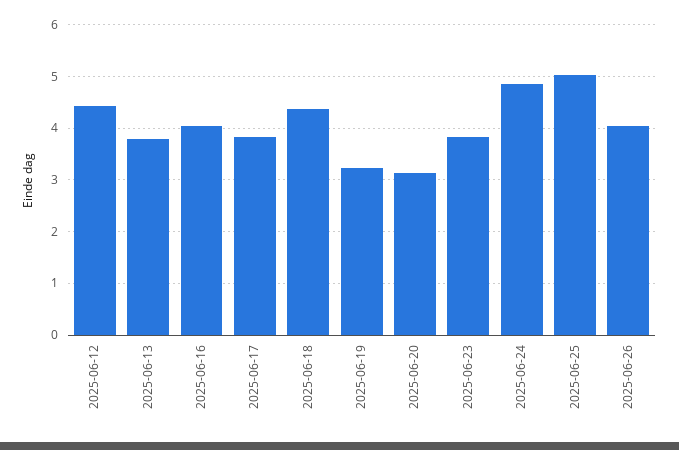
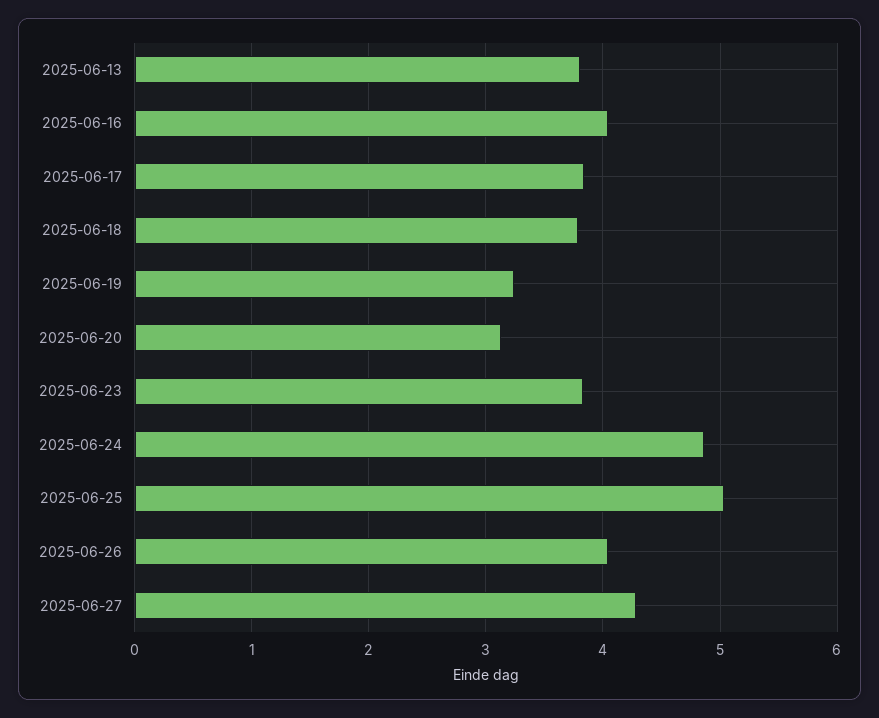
2025-06-12: 4.4 -> none
2025-06-18: 4.4 -> 3.8
2025-06-27: none -> 4.3

